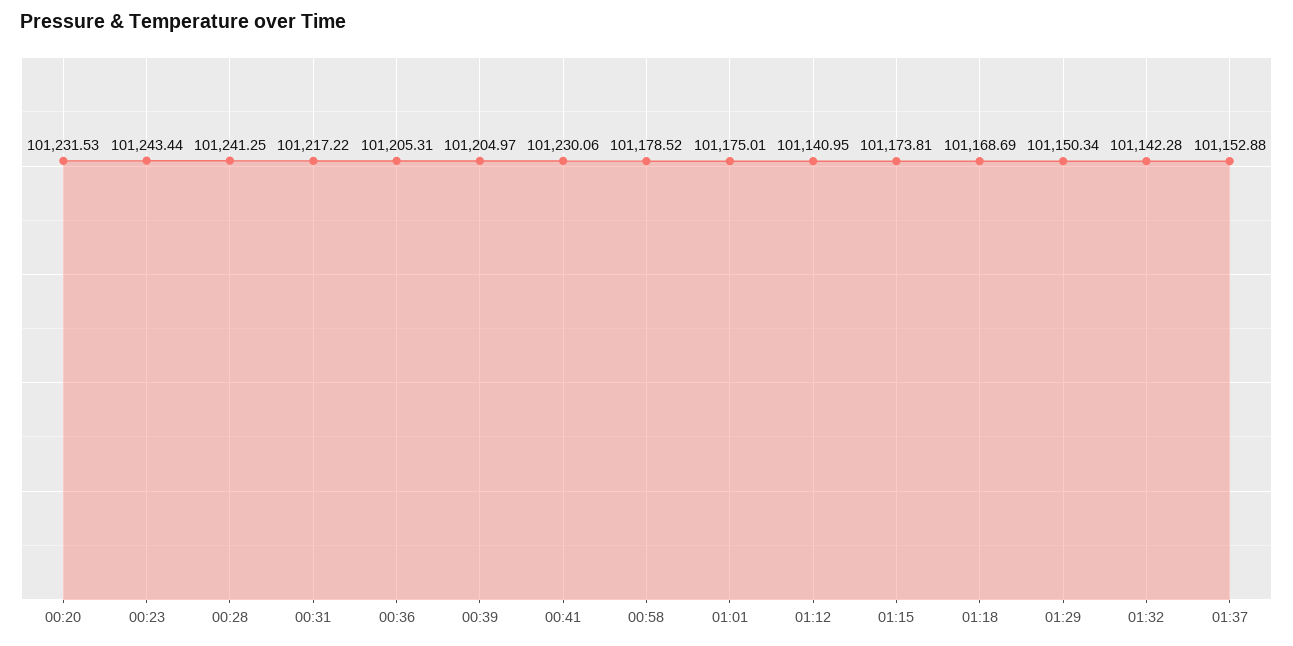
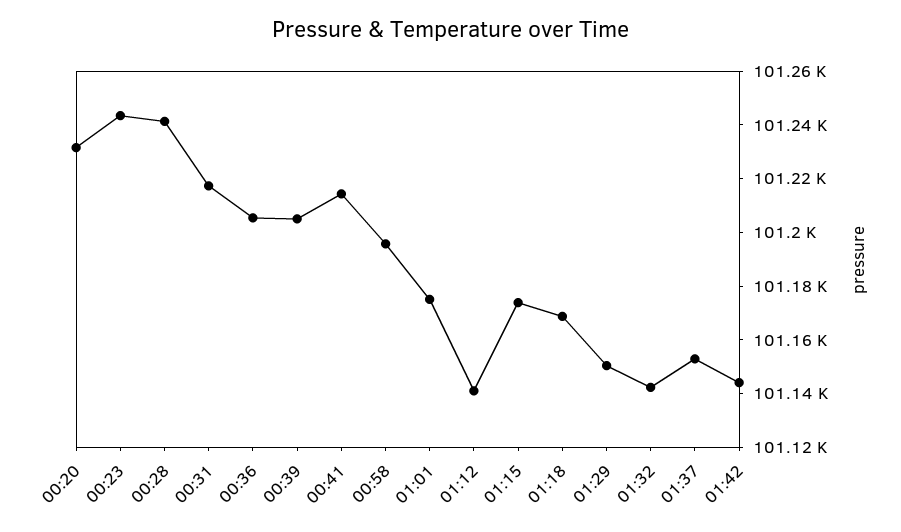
00:41: 101230.06 -> 101215
00:58: 101178.52 -> 101195
01:42: none -> 101145

